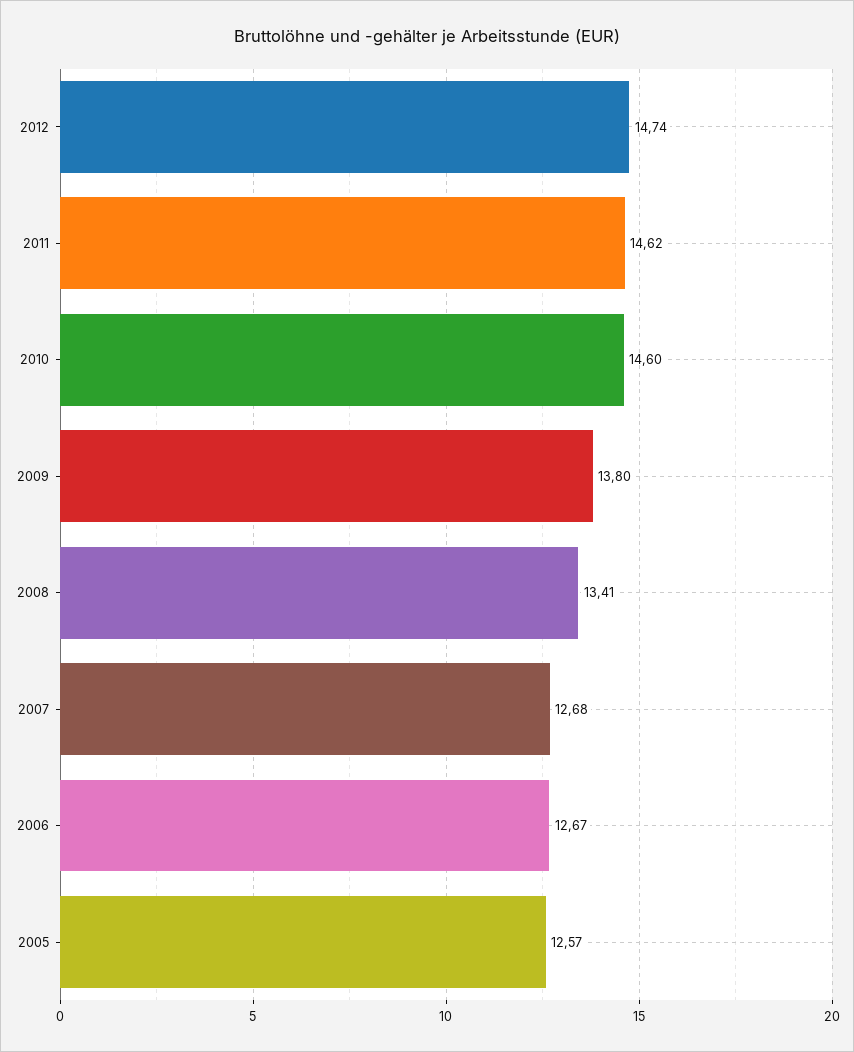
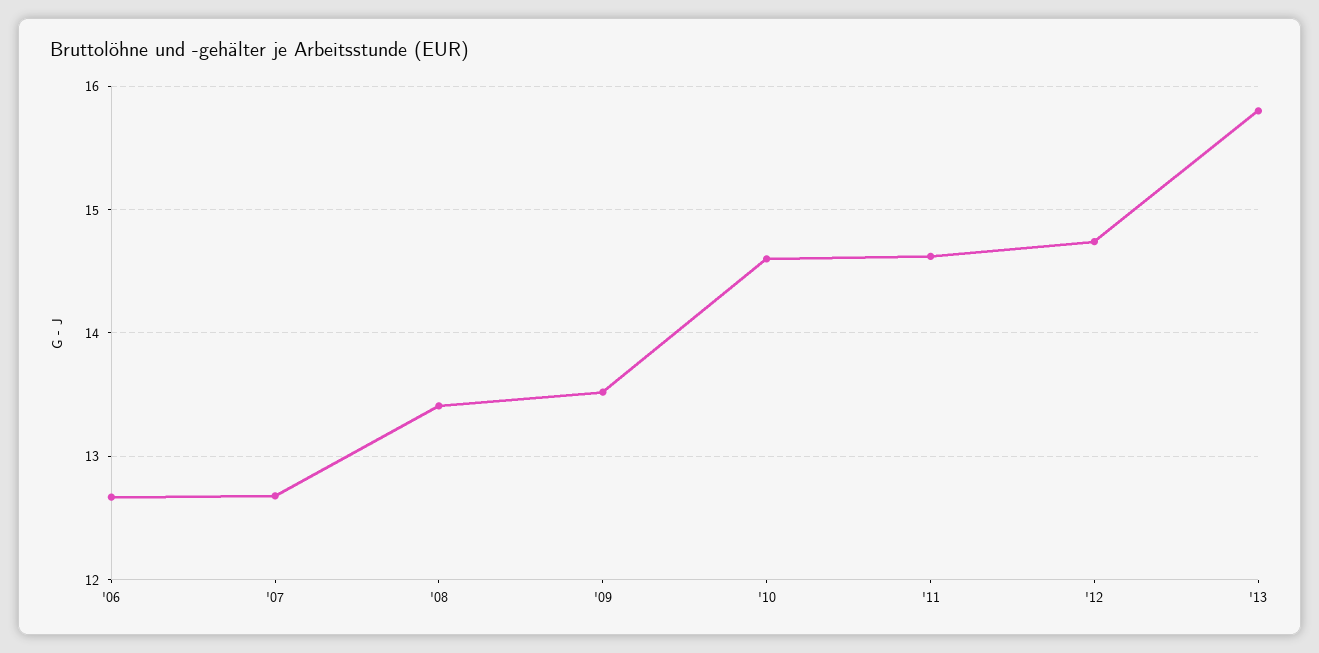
2009: 13.8 -> 13.5
2005: 12.57 -> none
'13: none -> 15.8

